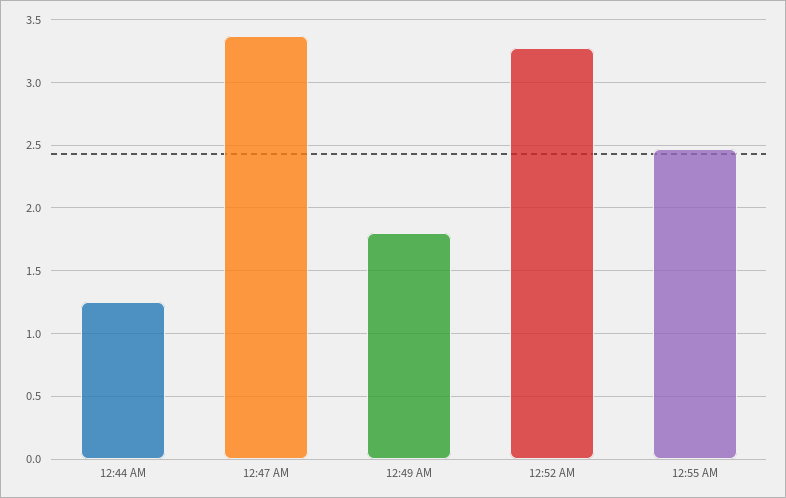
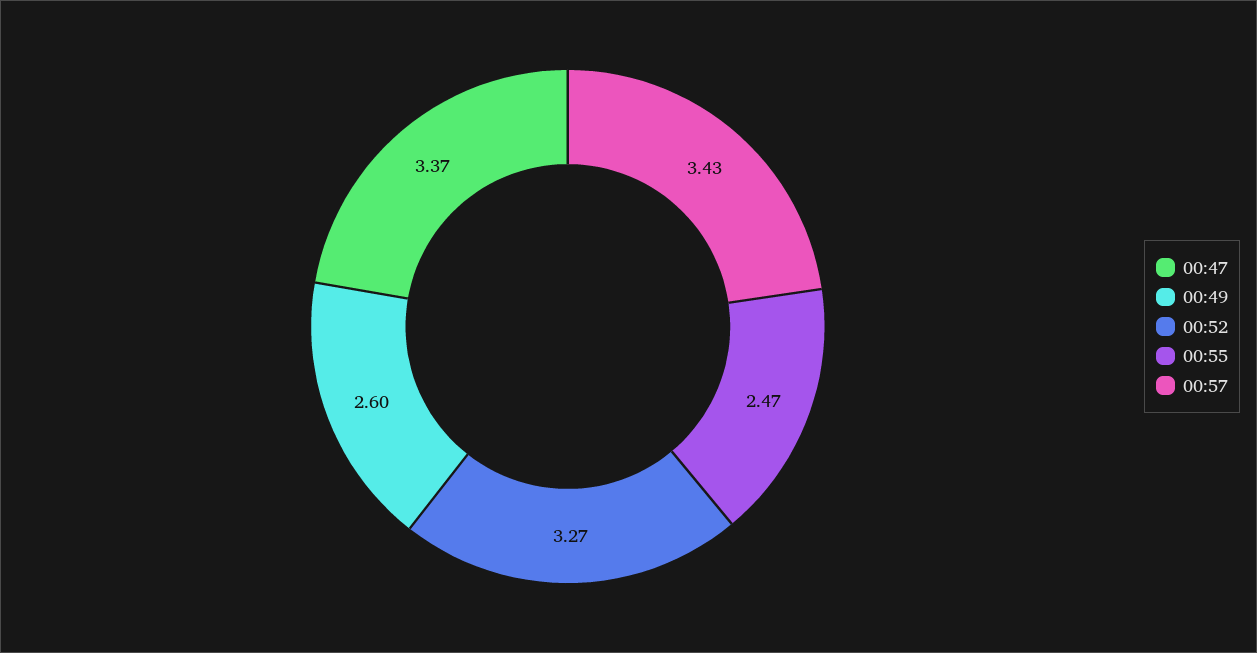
12:44 AM: 1.25 -> none
12:49 AM: 1.8 -> 2.6
00:57: none -> 3.43

